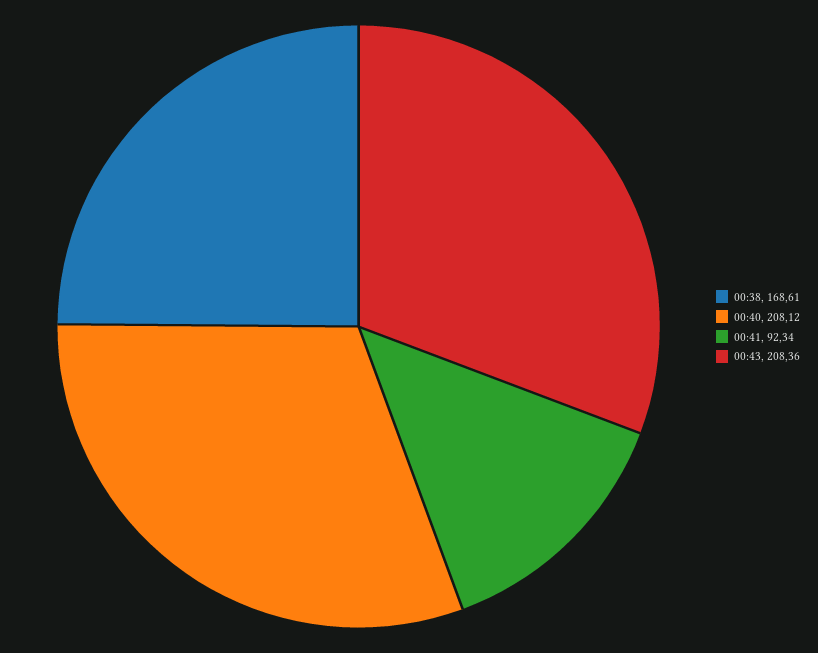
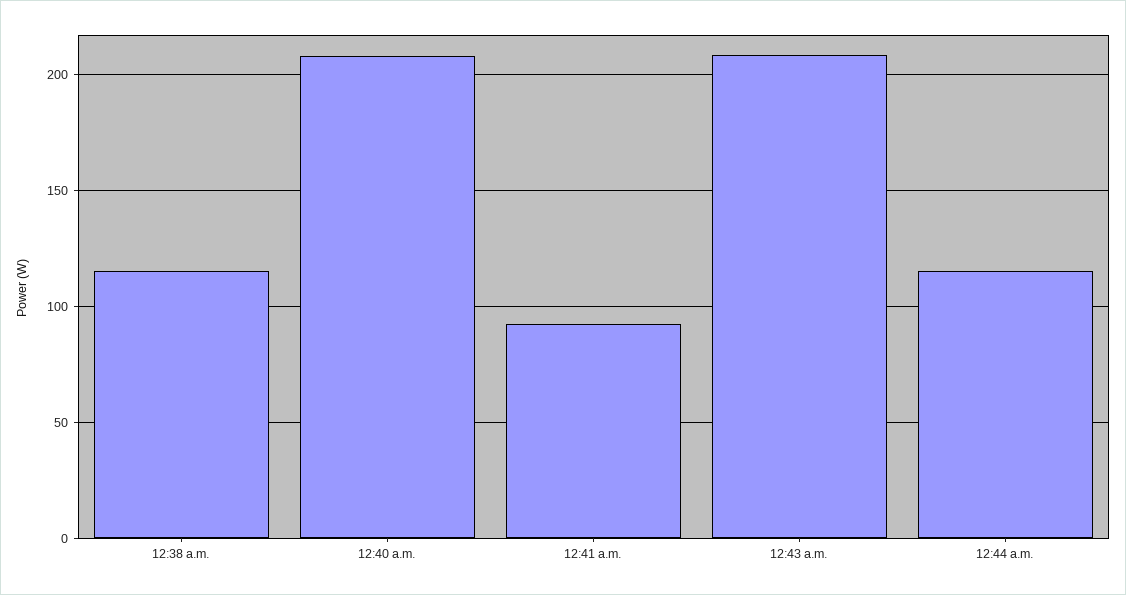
00:38: 168.61 -> 115
12:44 a.m.: none -> 115

